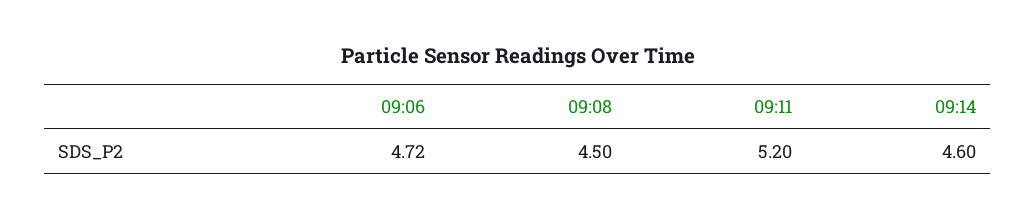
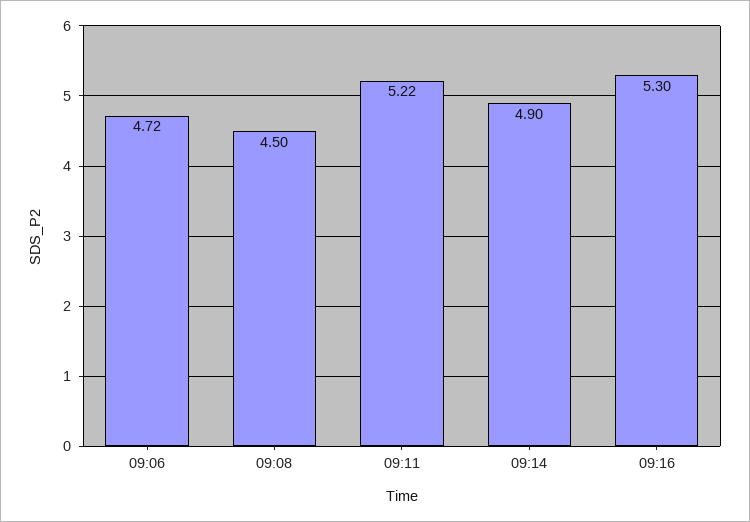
09:11: 5.2 -> 5.22
09:14: 4.6 -> 4.9
09:16: none -> 5.3

